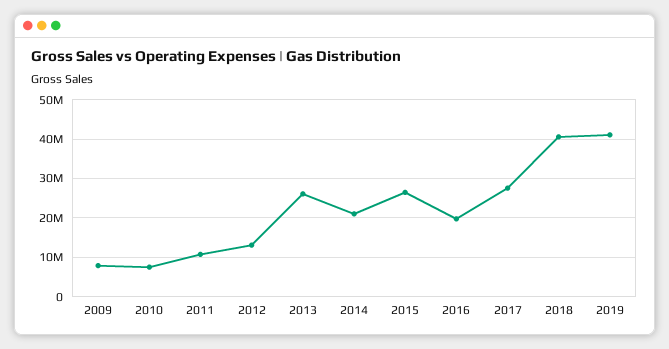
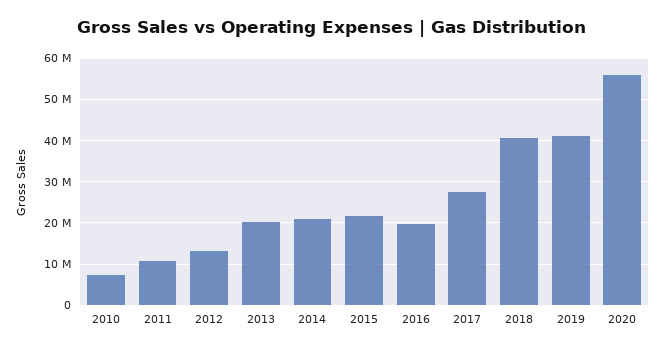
2009: 8000000 -> none
2013: 26000000 -> 20000000
2015: 26000000 -> 22000000
2020: none -> 56000000

